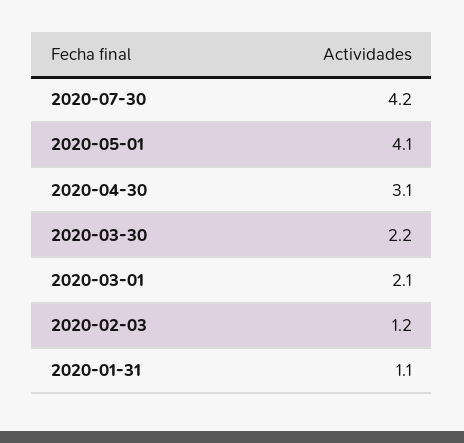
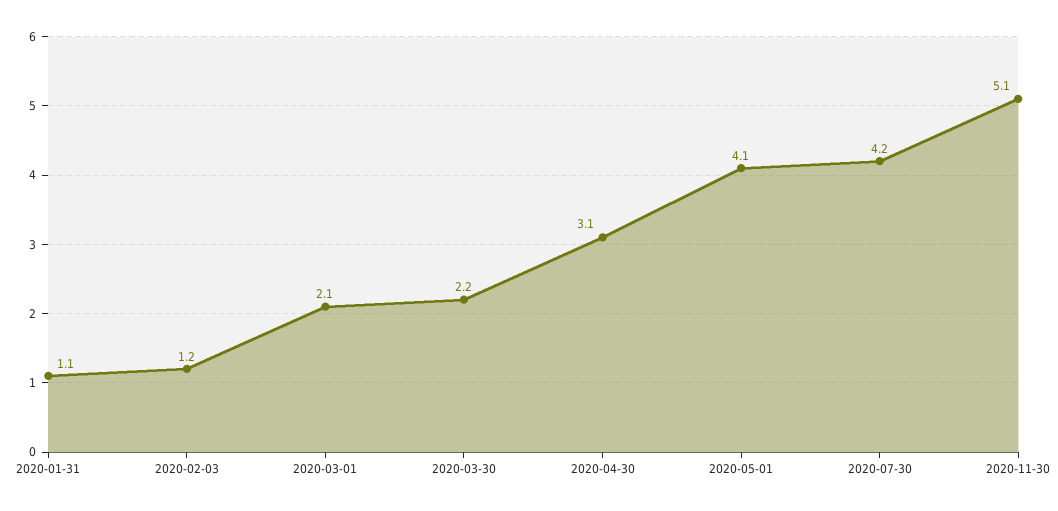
2020-11-30: none -> 5.1

